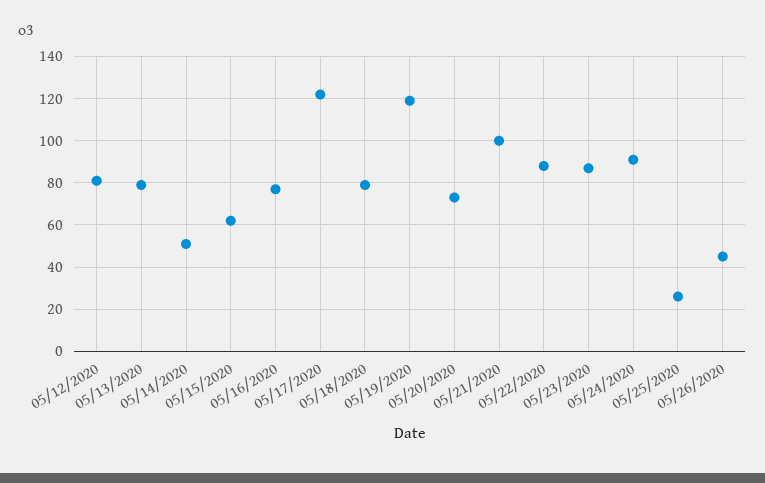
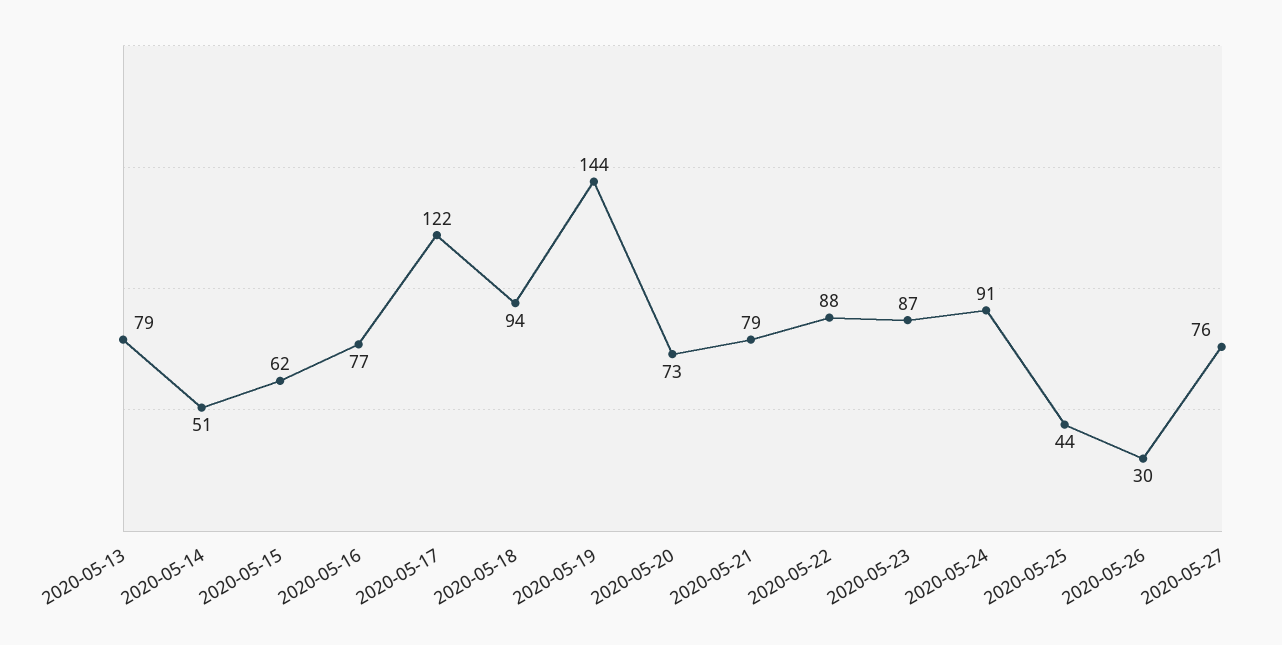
05/12/2020: 80 -> none
05/18/2020: 80 -> 94
05/19/2020: 120 -> 144
05/21/2020: 100 -> 79
05/25/2020: 25 -> 44
05/26/2020: 45 -> 30
2020-05-27: none -> 76

